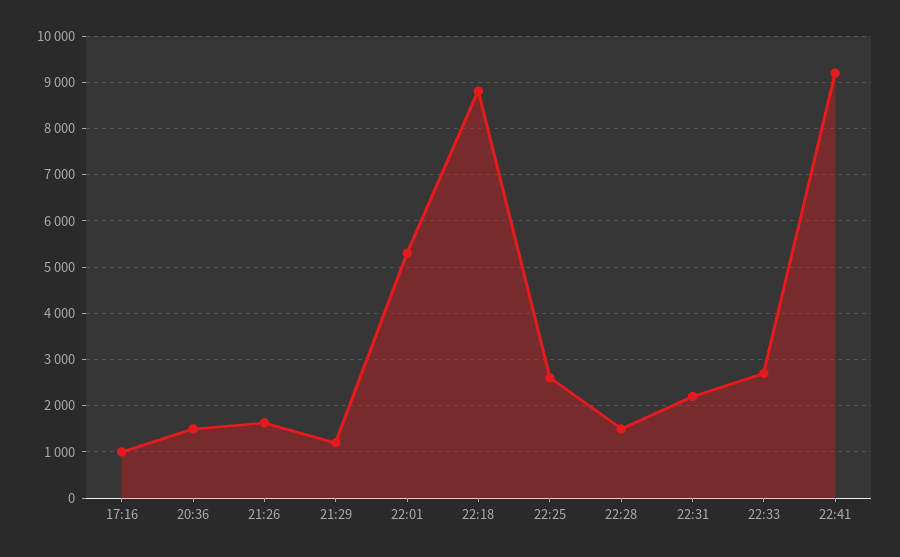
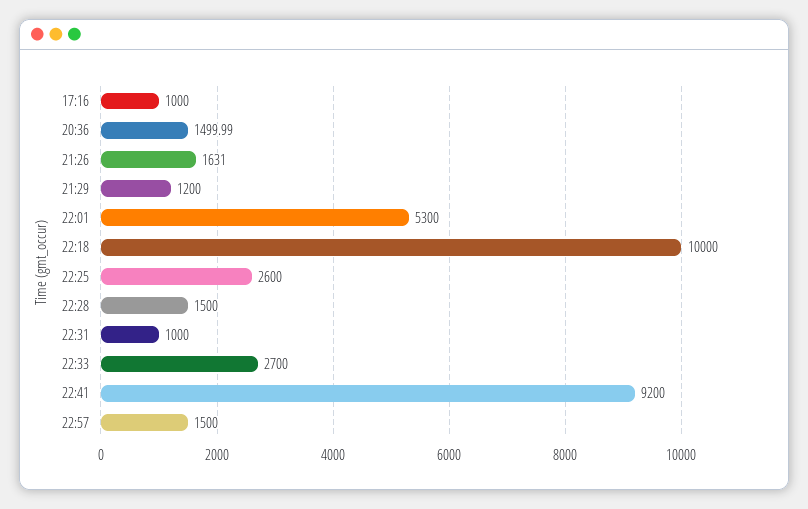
22:18: 8800 -> 10000
22:31: 2200 -> 1000
22:57: none -> 1500

